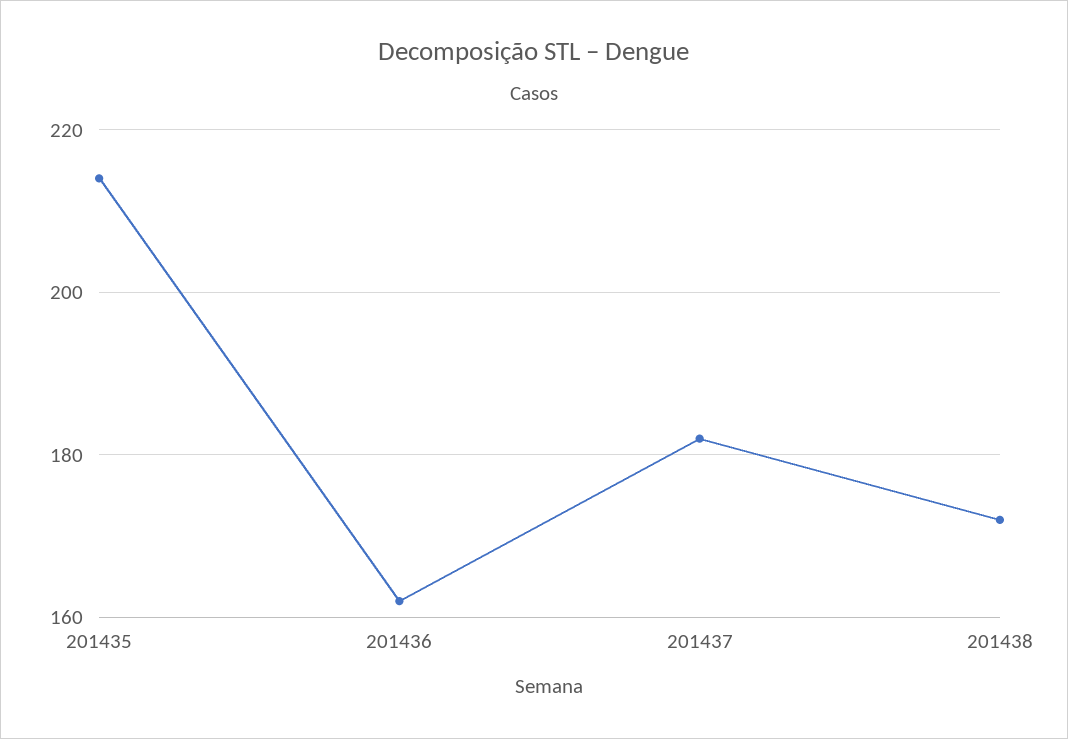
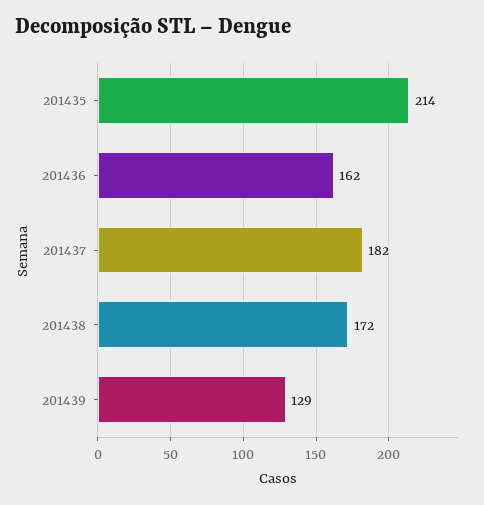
201439: none -> 129

